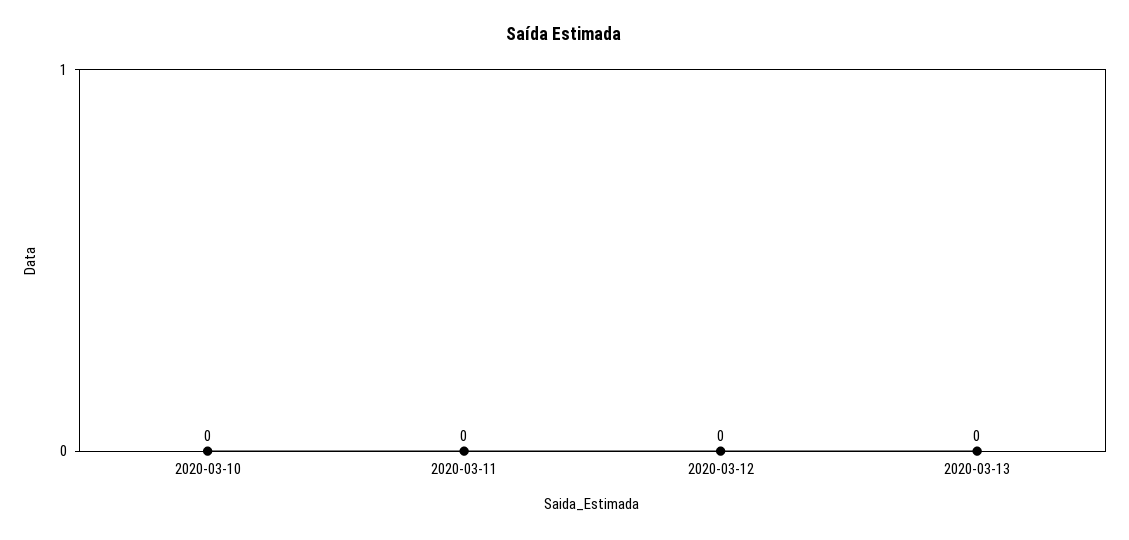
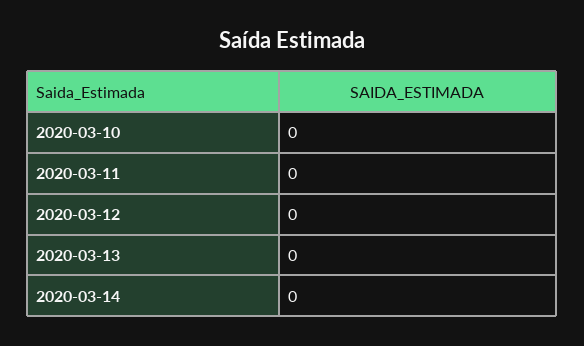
2020-03-14: none -> 0

